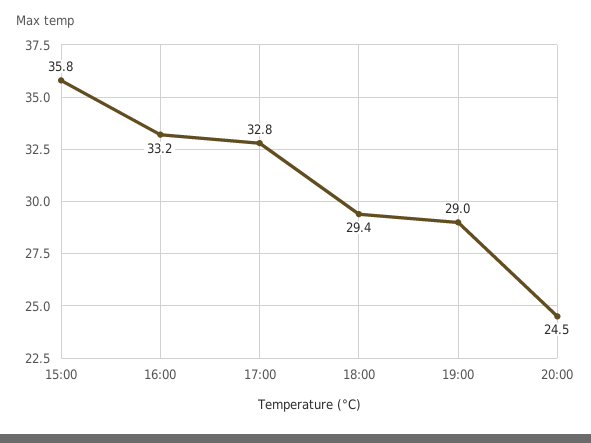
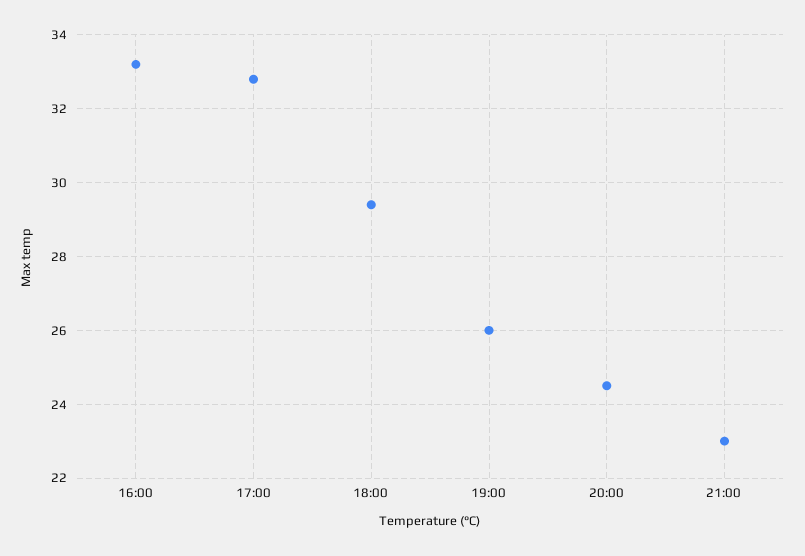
15:00: 35.8 -> none
19:00: 29 -> 26
21:00: none -> 23

